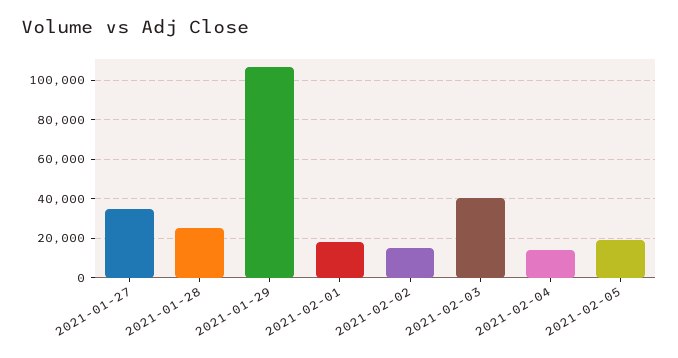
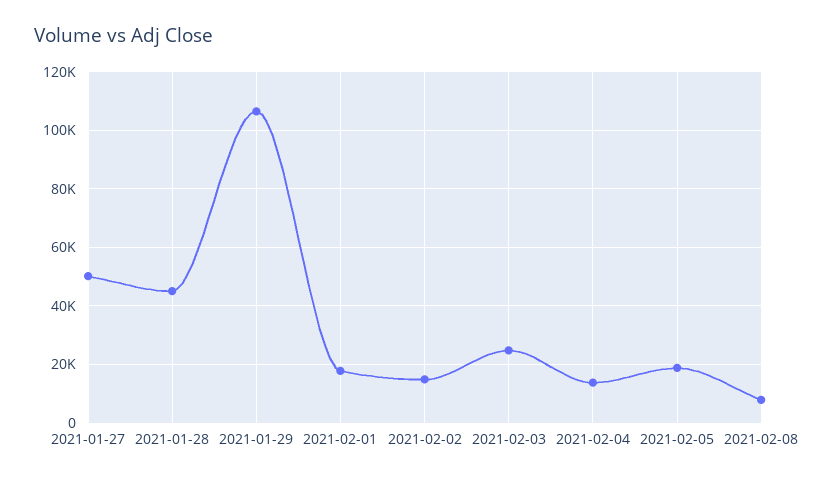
2021-01-27: 35000 -> 50000
2021-01-28: 25000 -> 45000
2021-02-03: 40000 -> 25000
2021-02-08: none -> 7500

